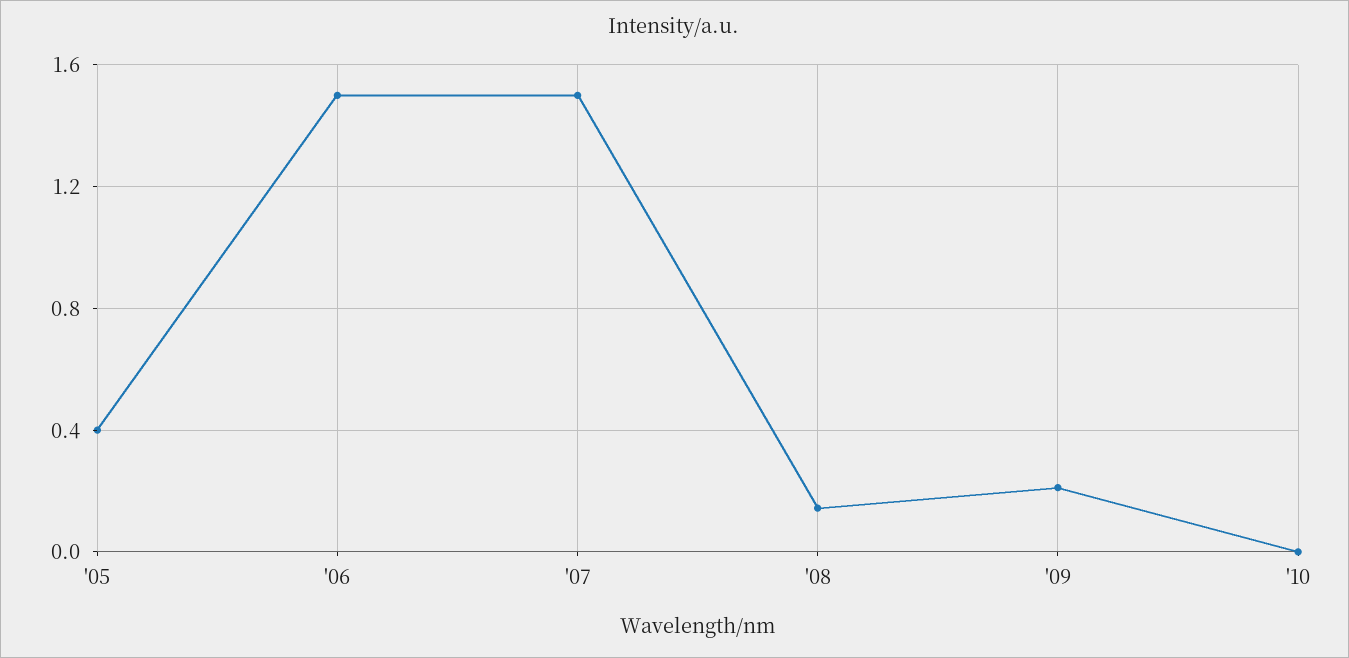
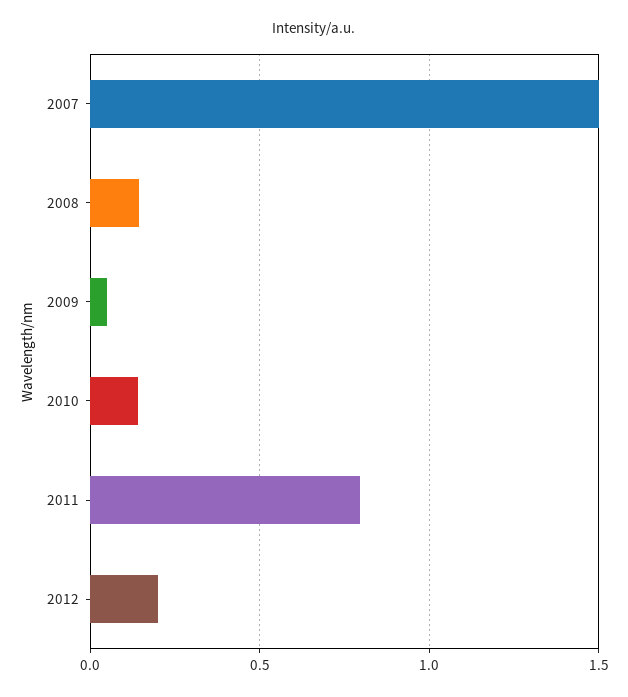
'05: 0.4 -> none
'06: 1.5 -> none
'09: 0.2 -> 0.05
'10: 0 -> 0.15
2011: none -> 0.8
2012: none -> 0.2

